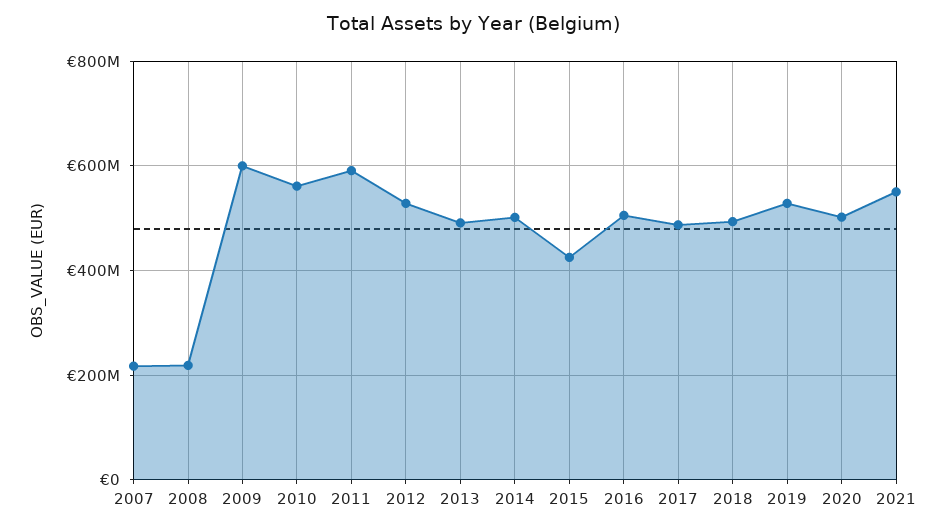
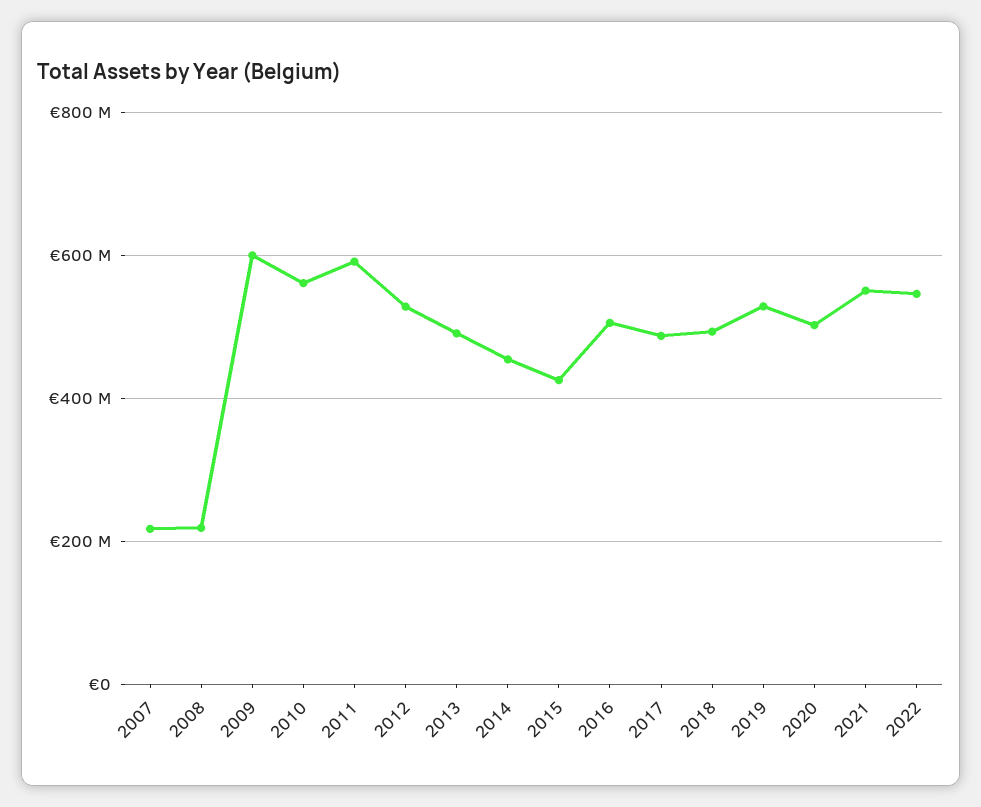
2014: 500000000 -> 460000000
2022: none -> 540000000

